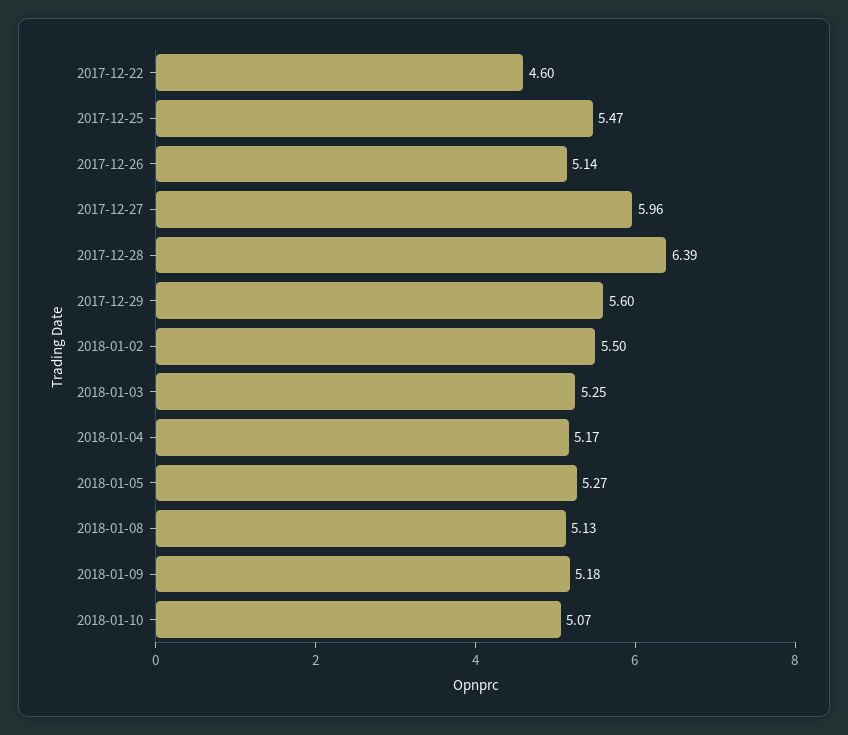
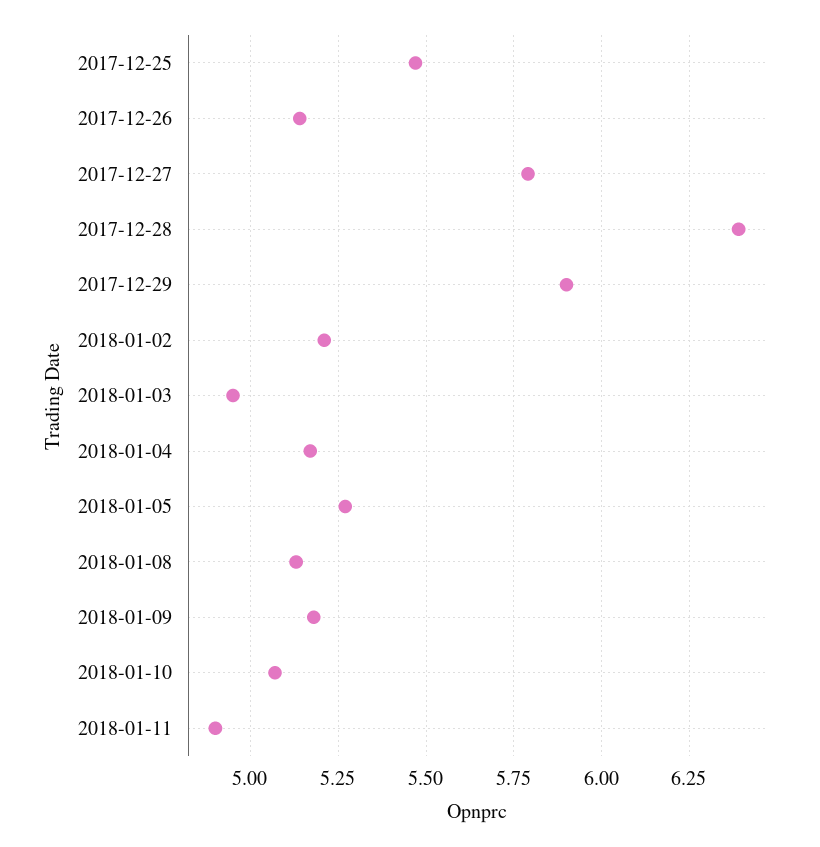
2017-12-22: 4.6 -> none
2017-12-27: 5.96 -> 5.8
2017-12-29: 5.6 -> 5.9
2018-01-02: 5.5 -> 5.2
2018-01-03: 5.25 -> 4.95
2018-01-11: none -> 4.9

